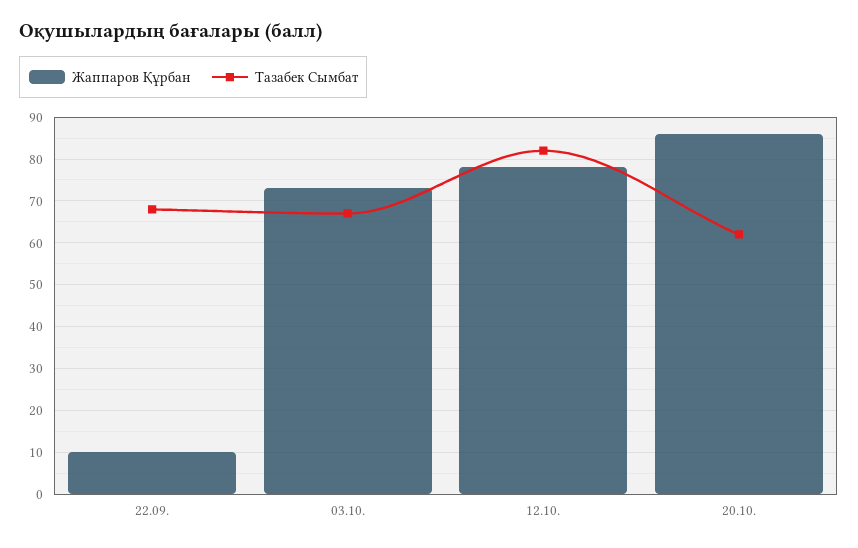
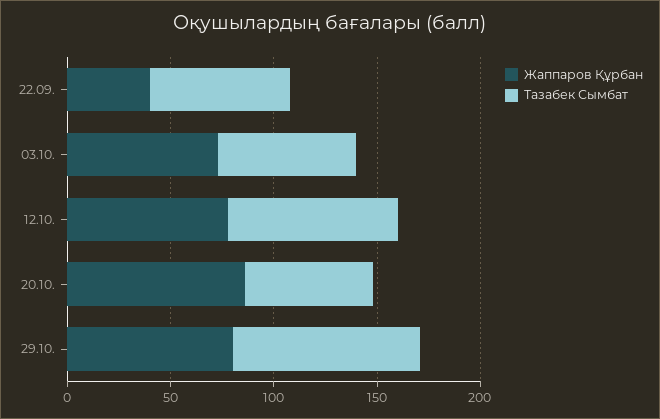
Жаппаров Құрбан, 22.09.: 10 -> 40
Жаппаров Құрбан, 29.10.: none -> 80
Тазабек Сымбат, 29.10.: none -> 90

